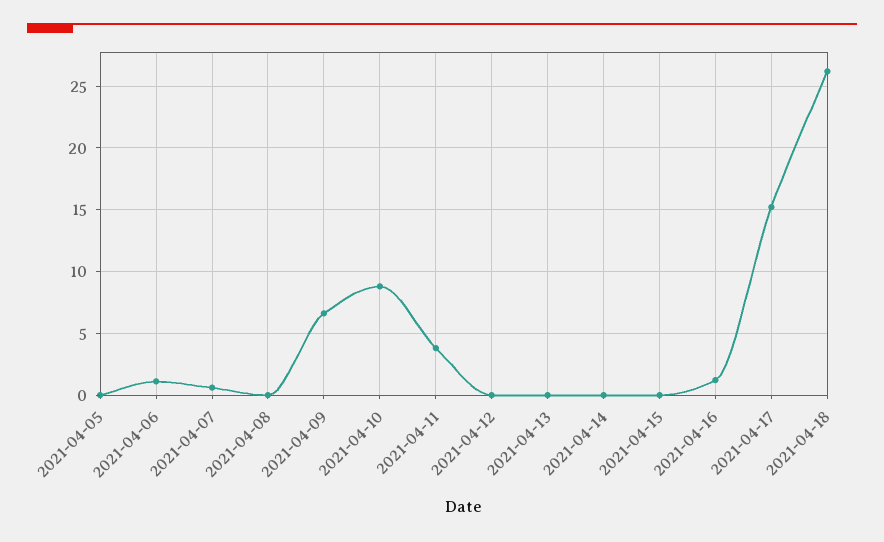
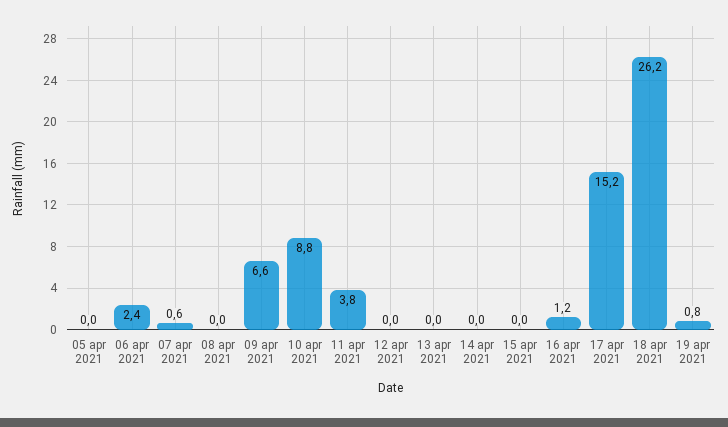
2021-04-06: 1 -> 2.4
19 apr 2021: none -> 0.8

